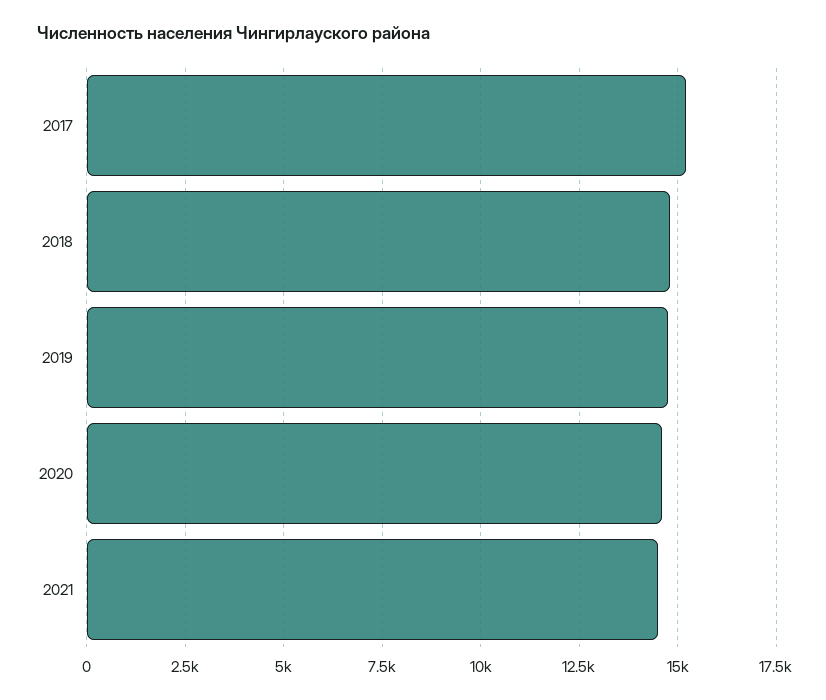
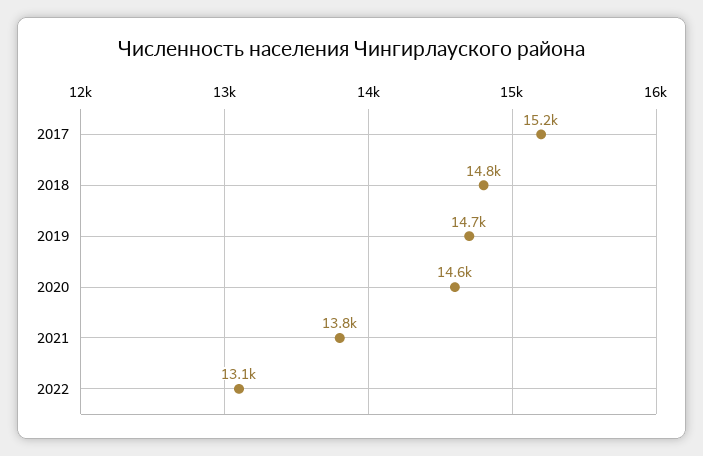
2021: 14500 -> 13800
2022: none -> 13100

